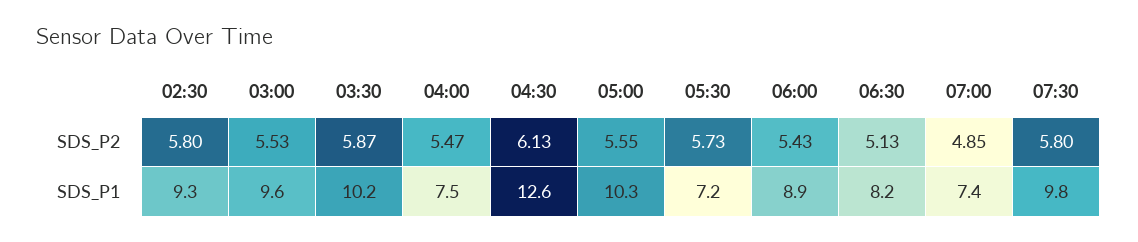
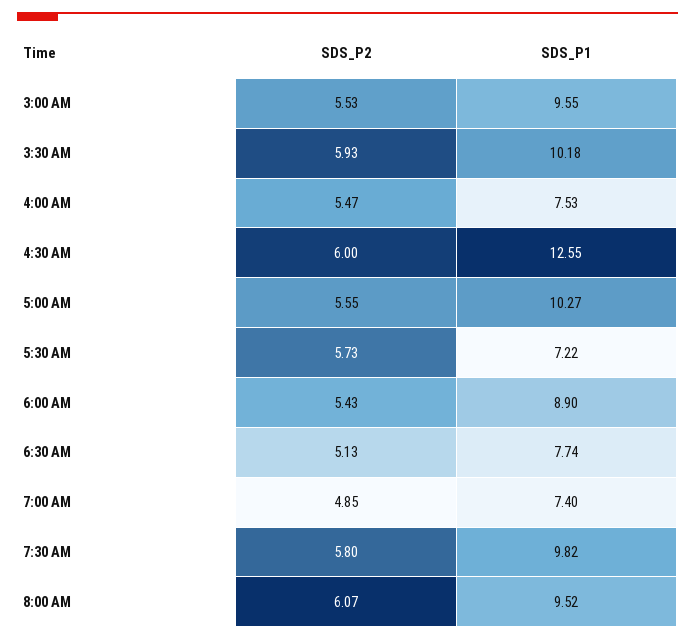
02:30, SDS_P2: 5.8 -> none
03:30, SDS_P2: 5.87 -> 5.93
04:30, SDS_P2: 6.13 -> 6
02:30, SDS_P1: 9.3 -> none
06:30, SDS_P1: 8.2 -> 7.74
8:00 AM, SDS_P2: none -> 6.07
8:00 AM, SDS_P1: none -> 9.52

